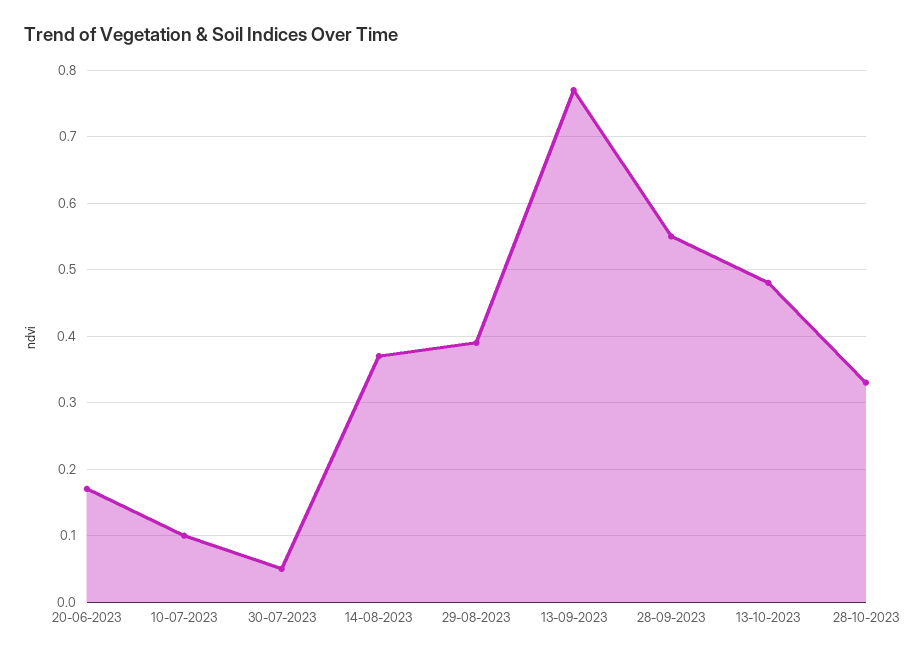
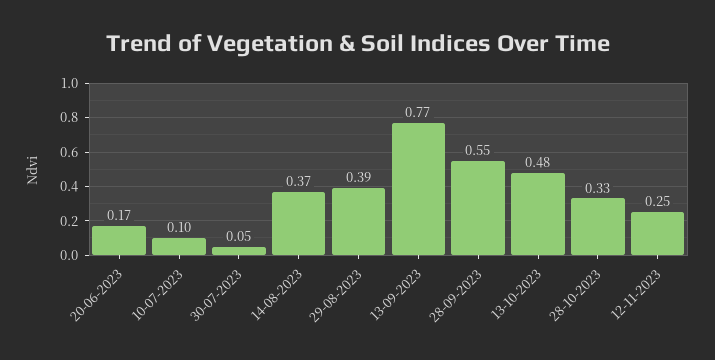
12-11-2023: none -> 0.25

